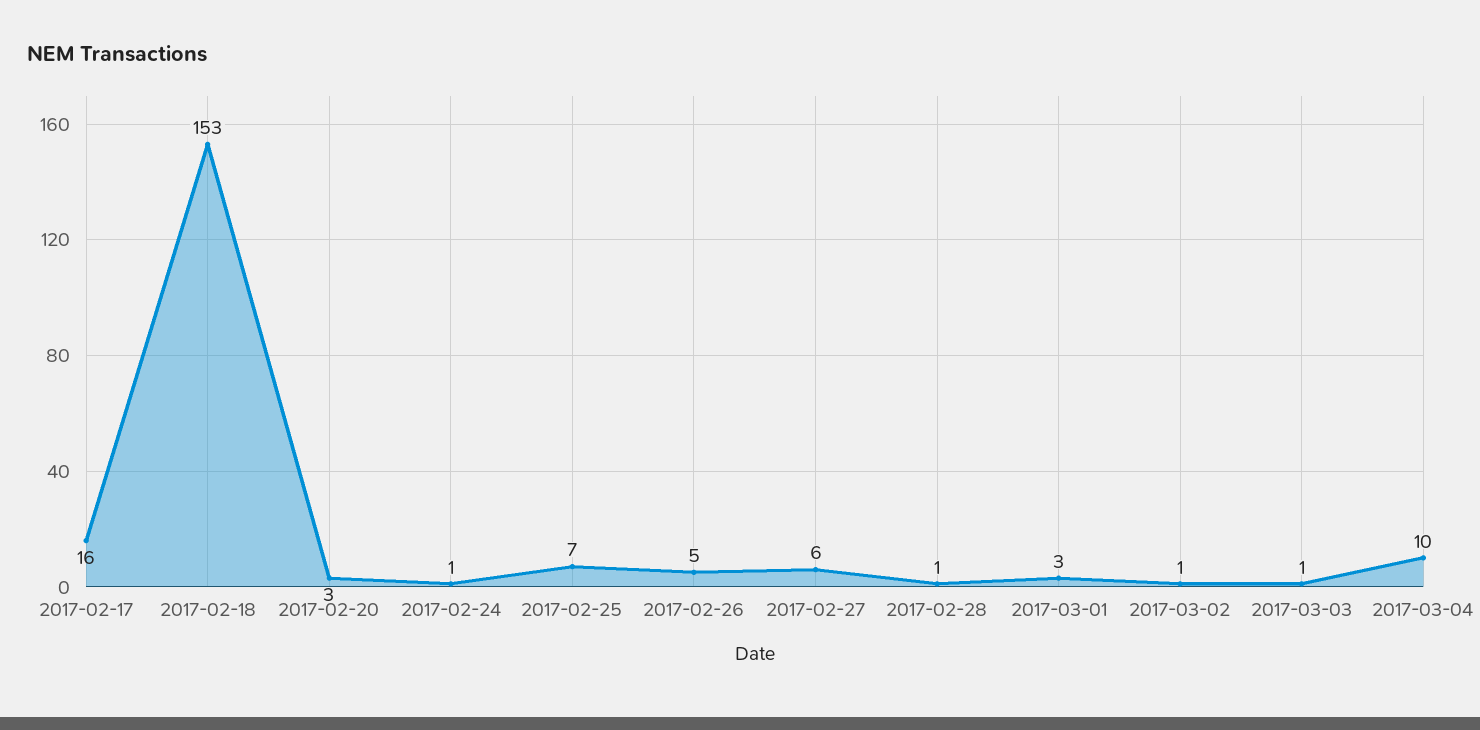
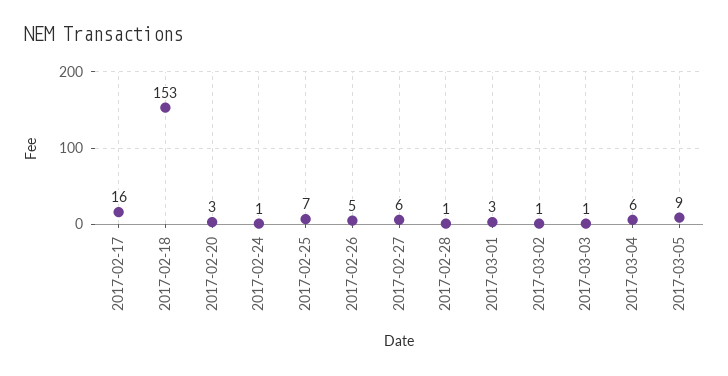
2017-03-04: 10 -> 6
2017-03-05: none -> 9

